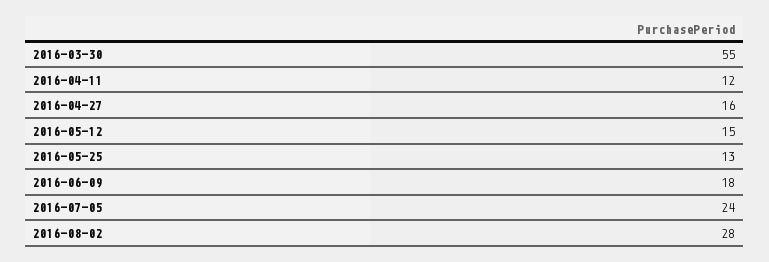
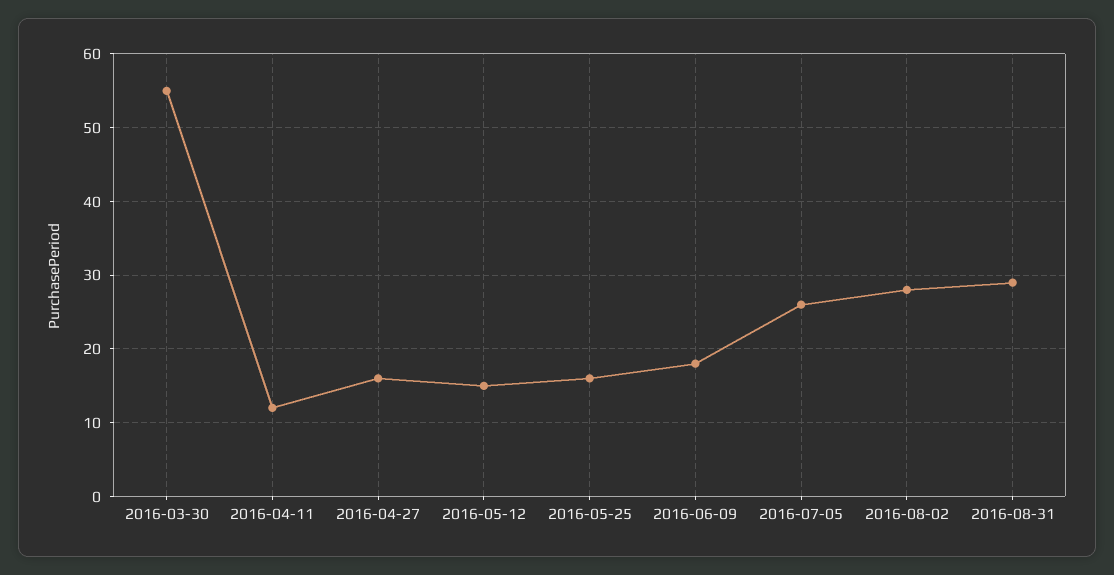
2016-05-25: 13 -> 16
2016-07-05: 24 -> 26
2016-08-31: none -> 29

